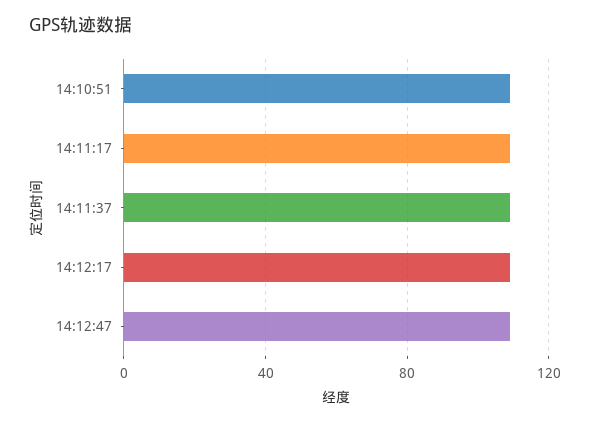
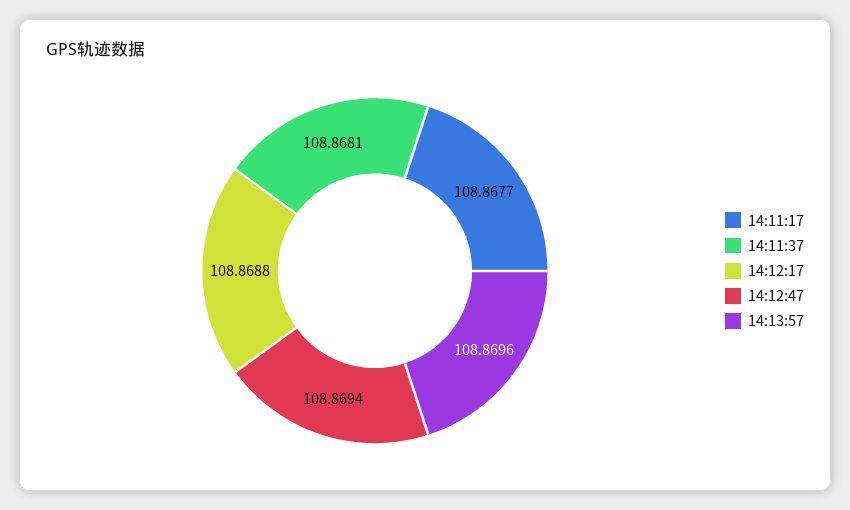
14:10:51: 110 -> none
14:13:57: none -> 108.8696

